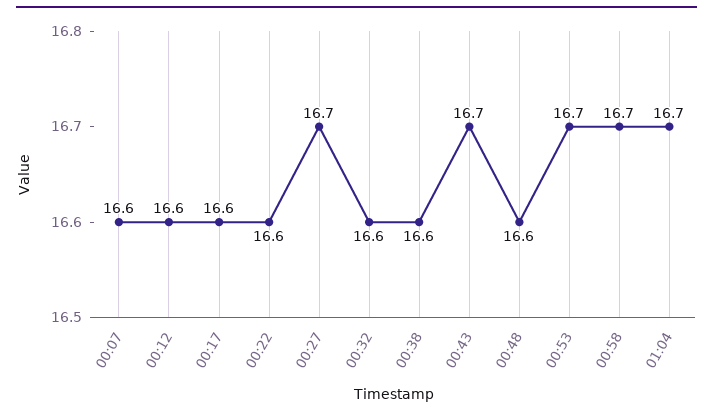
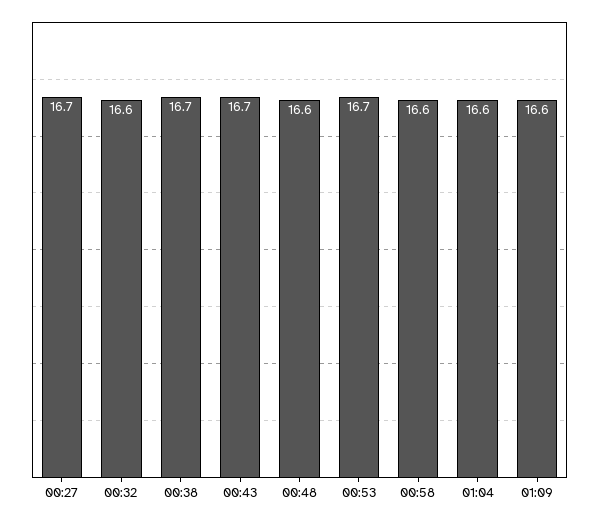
00:07: 16.6 -> none
00:12: 16.6 -> none
00:17: 16.6 -> none
00:22: 16.6 -> none
00:38: 16.6 -> 16.7
00:58: 16.7 -> 16.6
01:04: 16.7 -> 16.6
01:09: none -> 16.6

